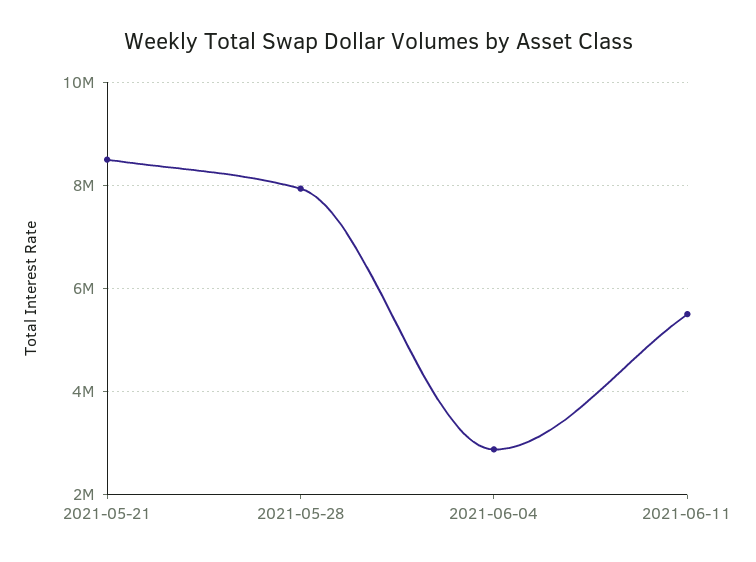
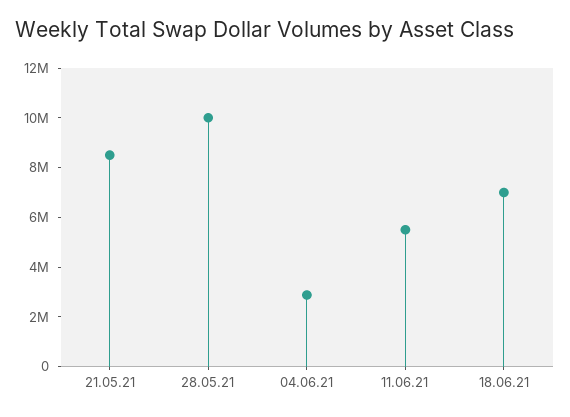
2021-05-28: 8000000 -> 10000000
18.06.21: none -> 7000000

